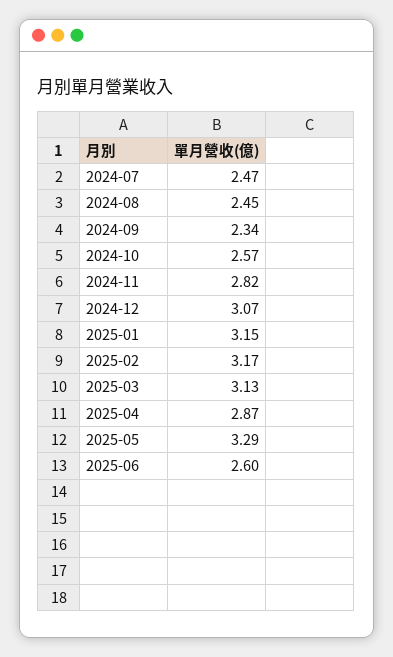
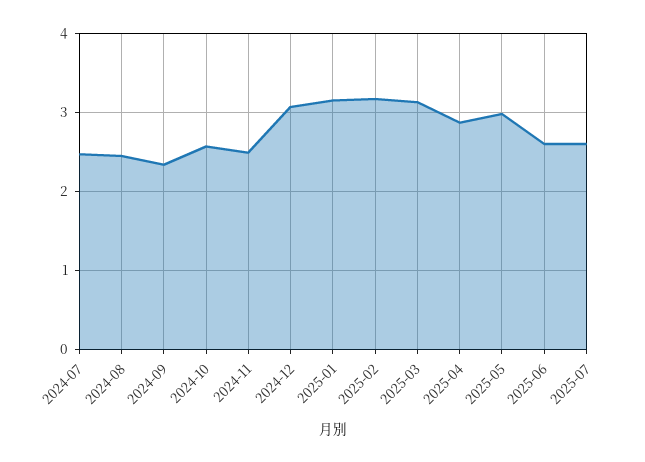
2024-11: 2.82 -> 2.5
2025-05: 3.29 -> 3
2025-07: none -> 2.6

